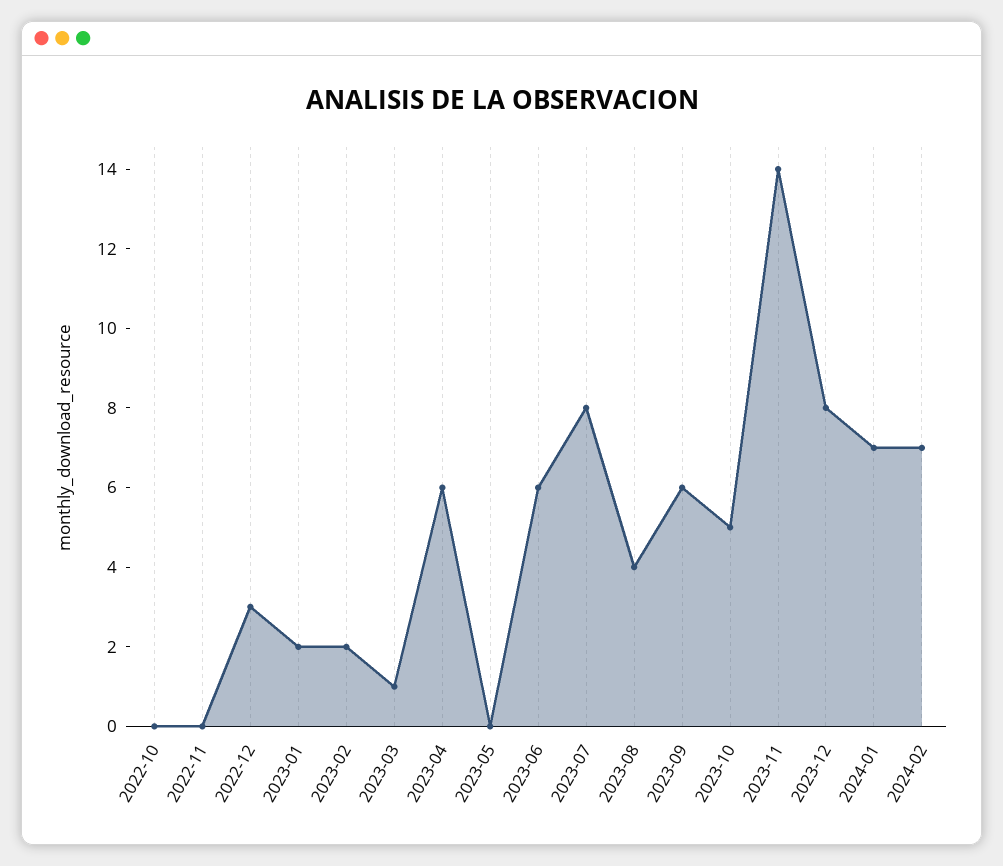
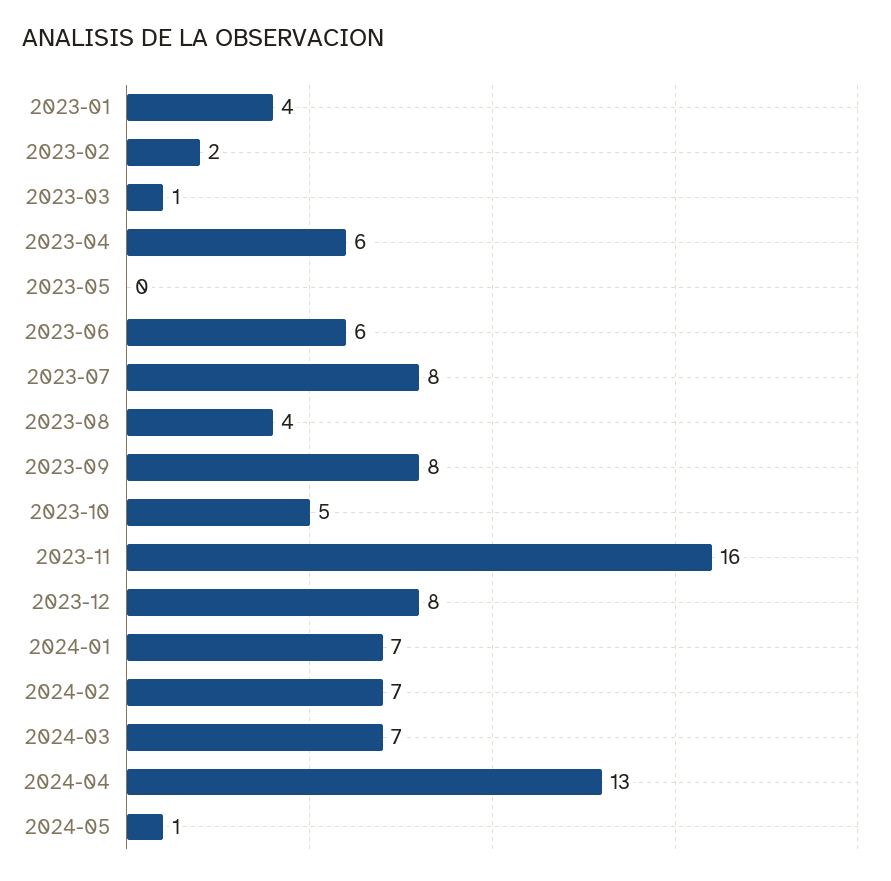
2022-10: 0 -> none
2022-11: 0 -> none
2022-12: 3 -> none
2023-01: 2 -> 4
2023-09: 6 -> 8
2023-11: 14 -> 16
2024-03: none -> 7
2024-04: none -> 13
2024-05: none -> 1

